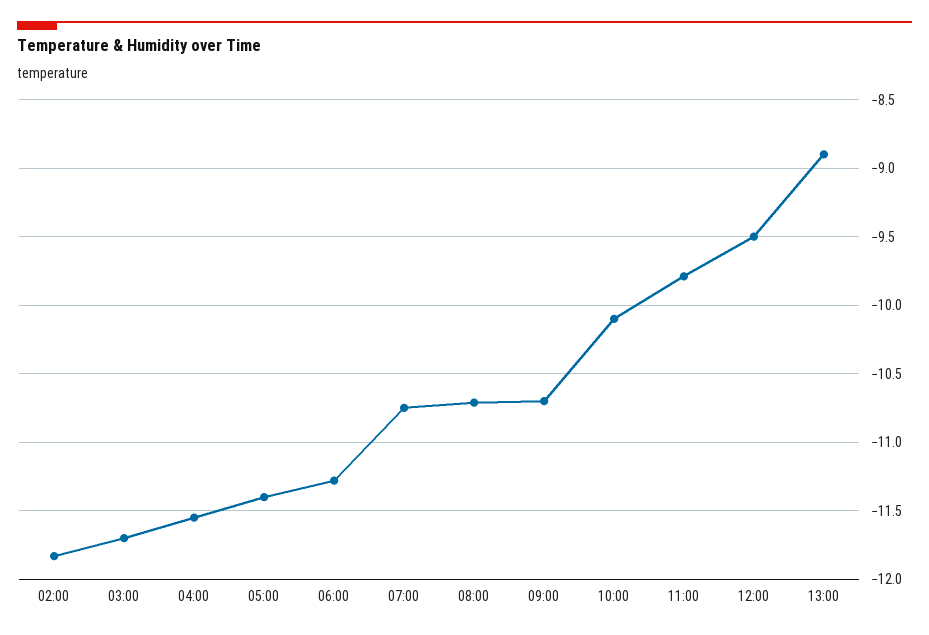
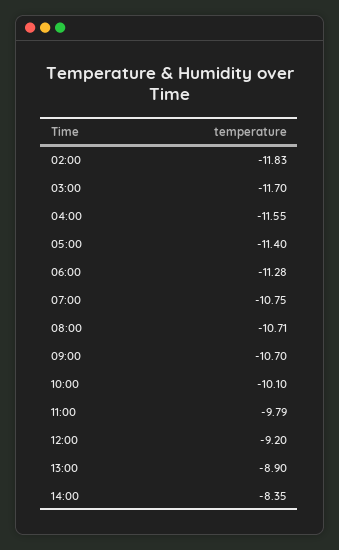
12:00: -9.5 -> -9.2
14:00: none -> -8.35

